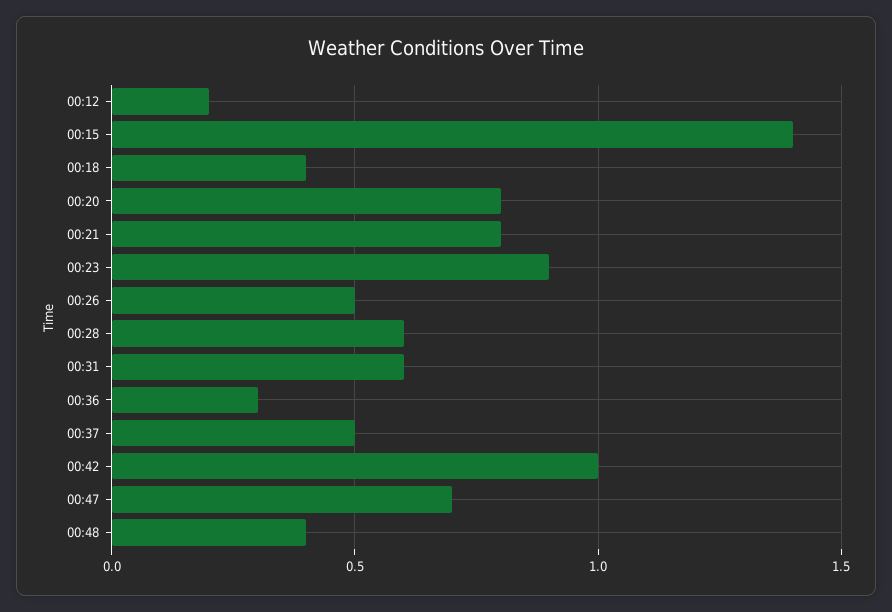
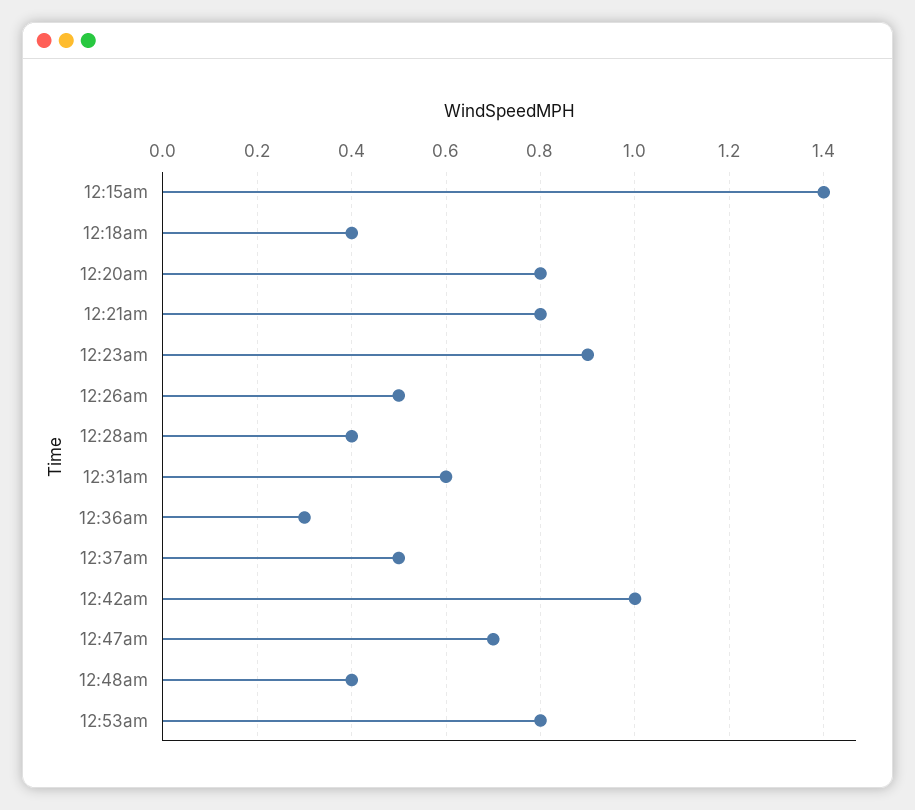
00:12: 0.2 -> none
00:28: 0.6 -> 0.4
12:53am: none -> 0.8

